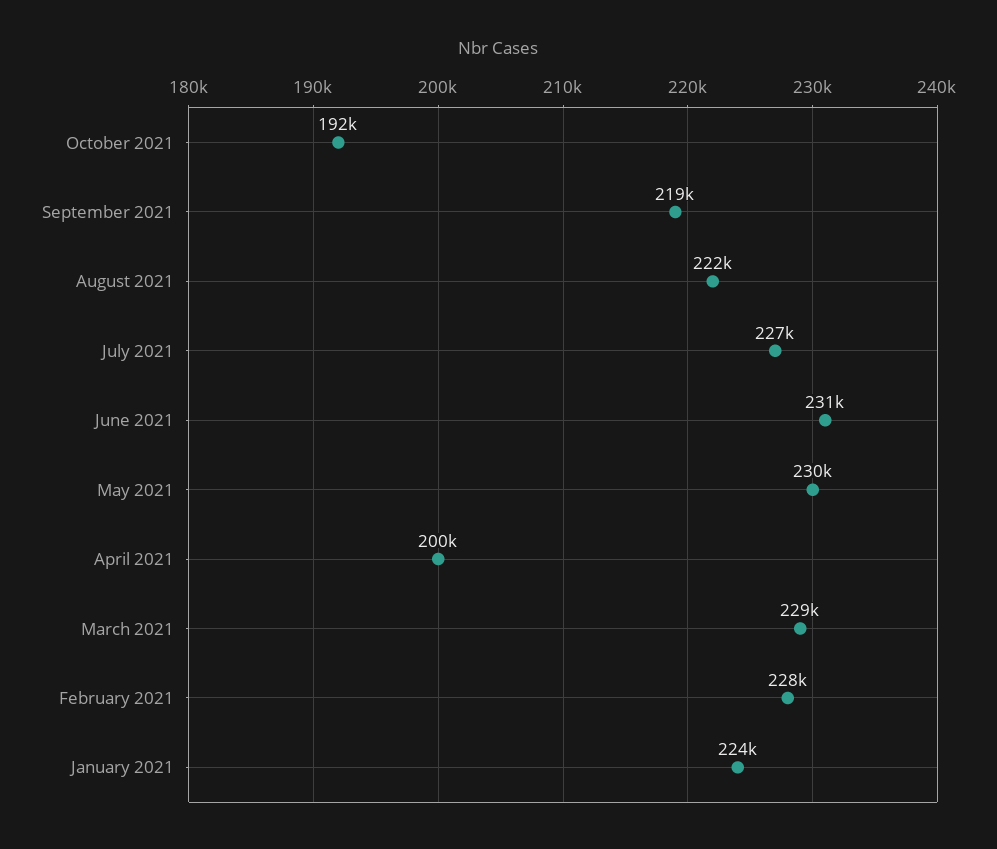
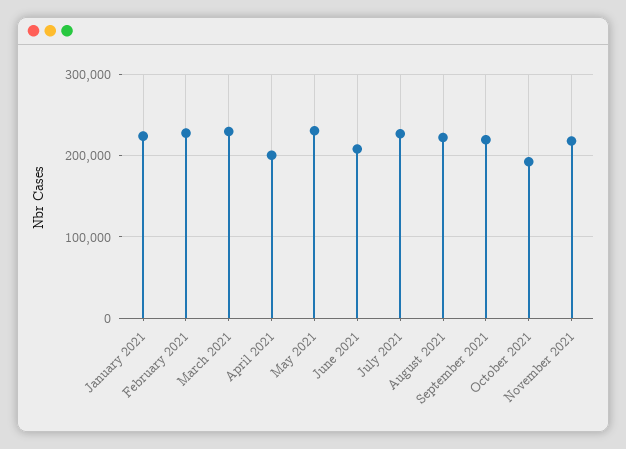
June 2021: 231000 -> 210000
November 2021: none -> 220000

